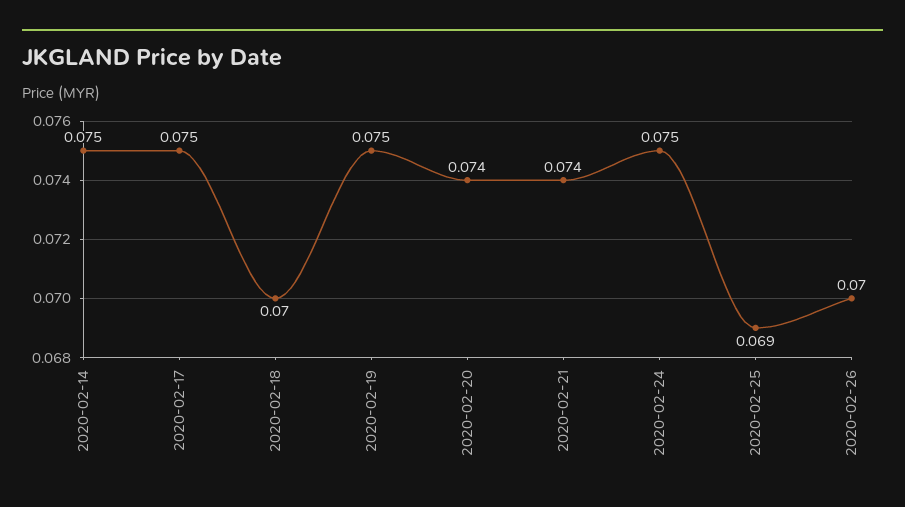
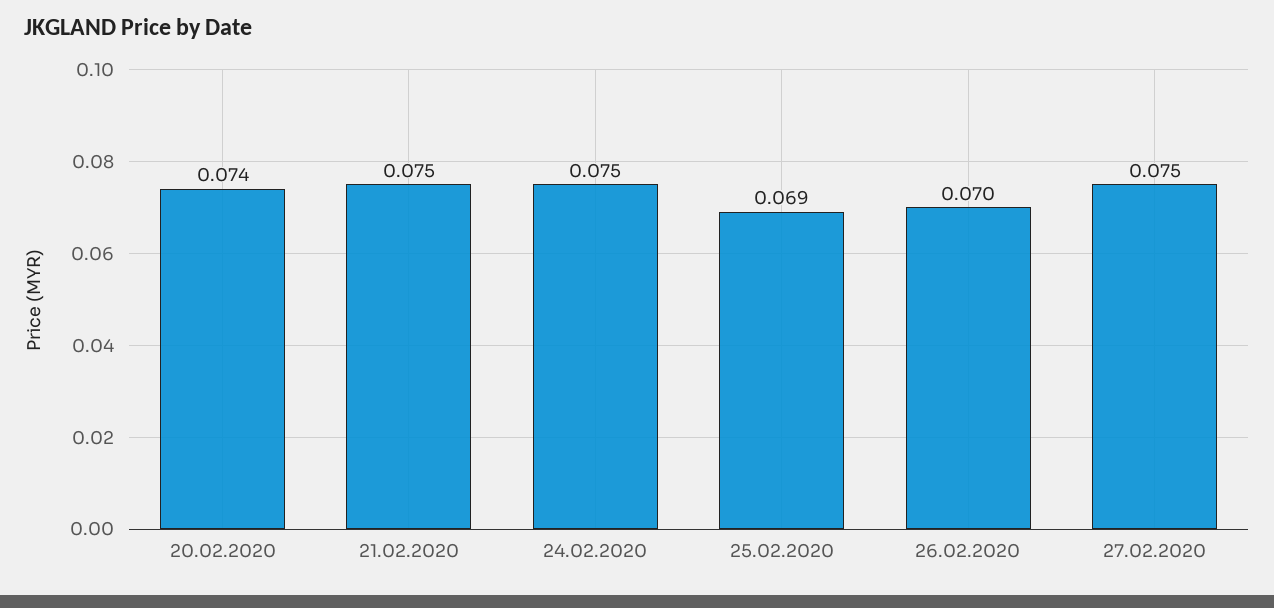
2020-02-14: 0.075 -> none
2020-02-17: 0.075 -> none
2020-02-18: 0.07 -> none
2020-02-19: 0.075 -> none
2020-02-21: 0.074 -> 0.075
27.02.2020: none -> 0.075

